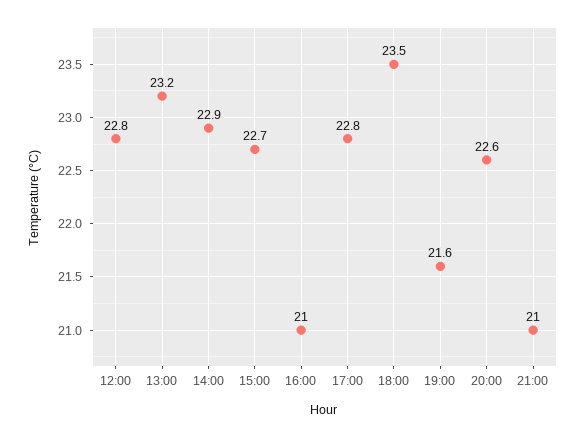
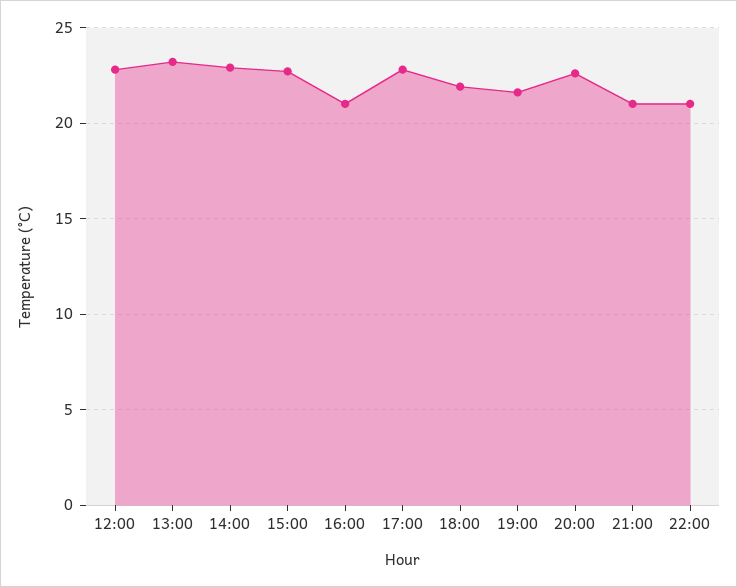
18:00: 23.5 -> 22
22:00: none -> 21

